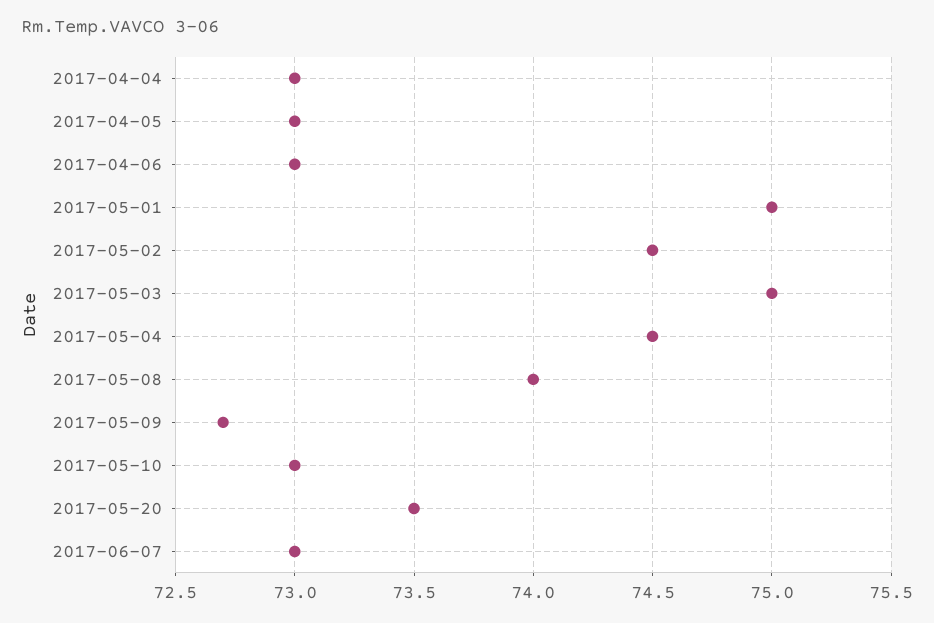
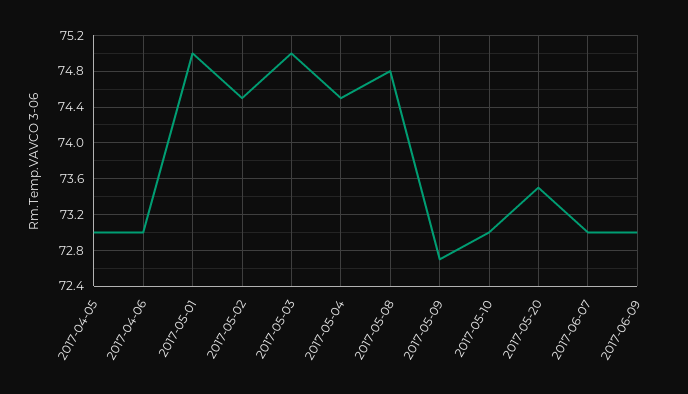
2017-04-04: 73 -> none
2017-05-08: 74 -> 74.8
2017-06-09: none -> 73

